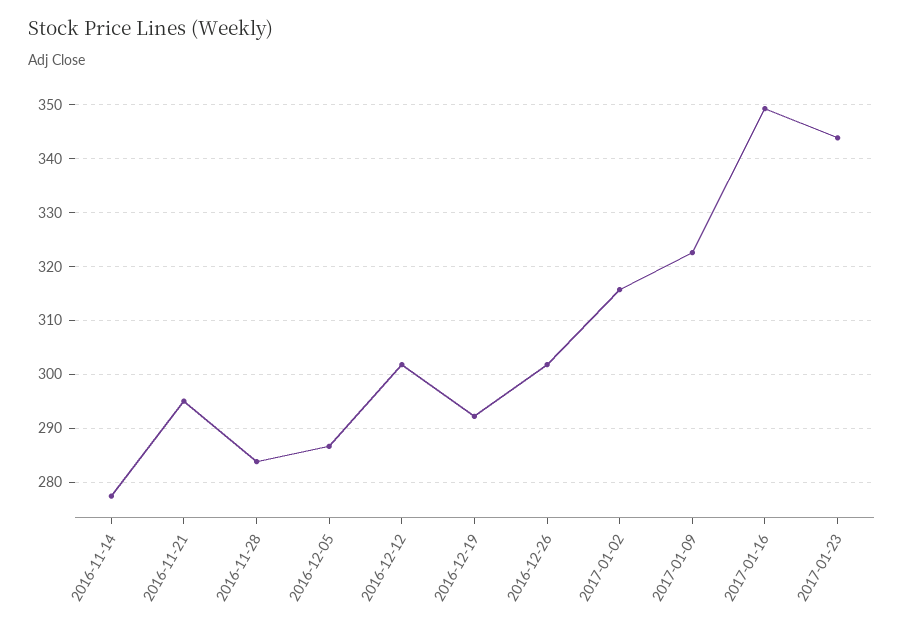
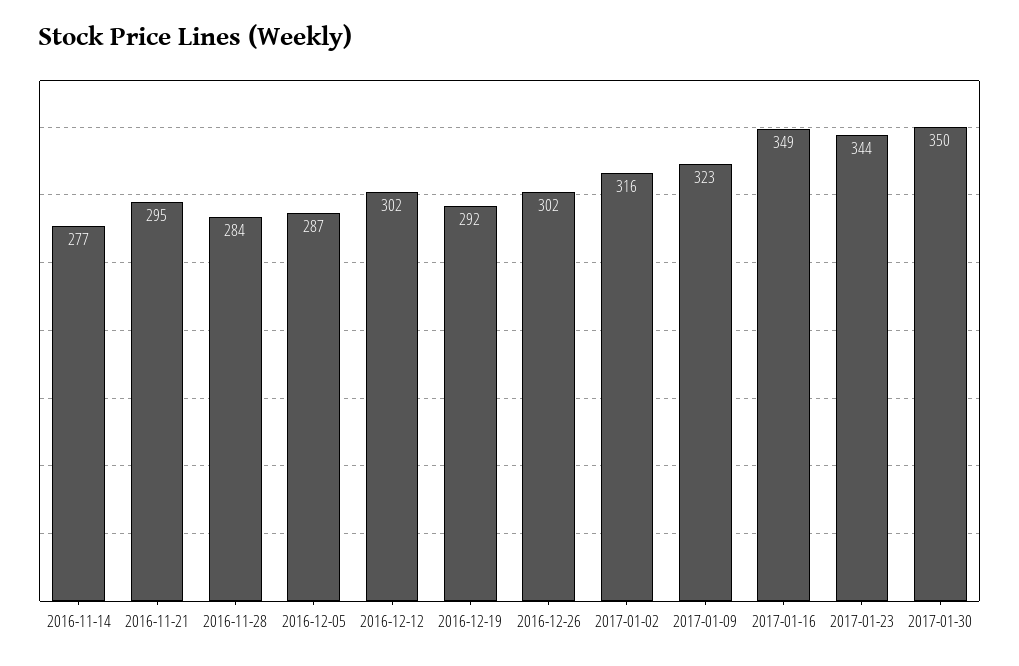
2017-01-30: none -> 350

